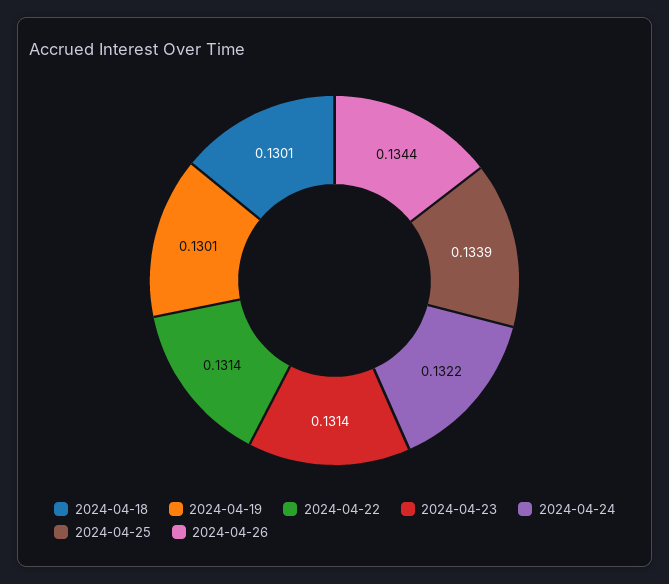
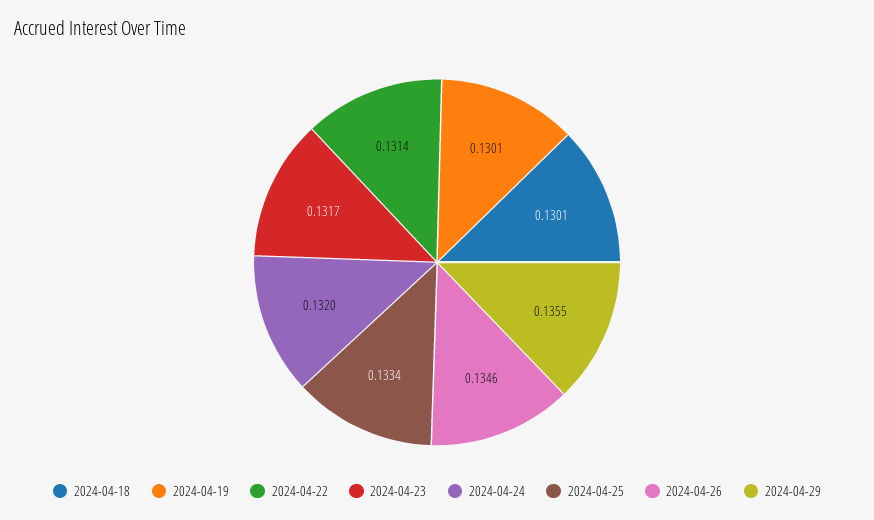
2024-04-23: 0.1314 -> 0.1317
2024-04-24: 0.1322 -> 0.132
2024-04-25: 0.1339 -> 0.1334
2024-04-26: 0.1344 -> 0.1346
2024-04-29: none -> 0.1355

